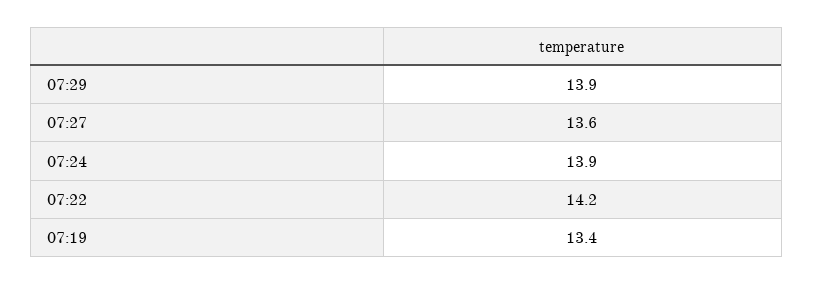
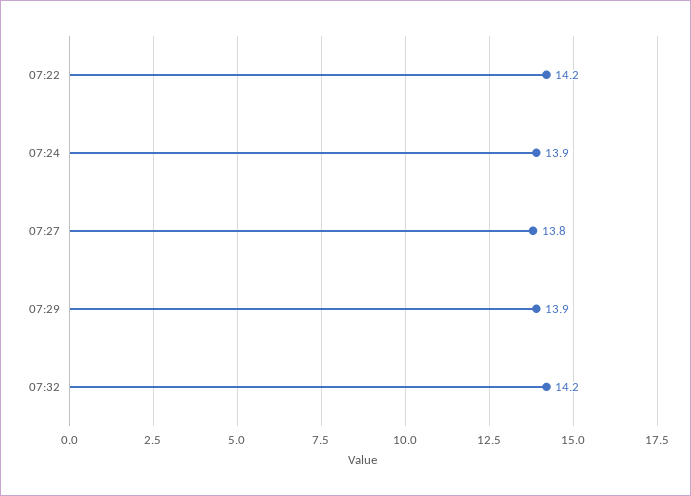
07:27: 13.6 -> 13.8
07:19: 13.4 -> none
07:32: none -> 14.2

